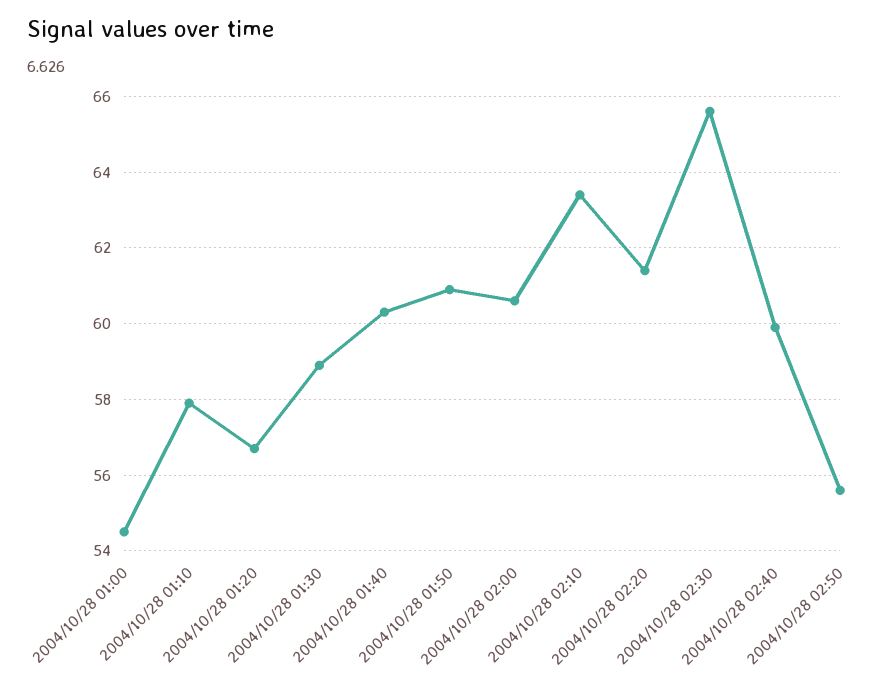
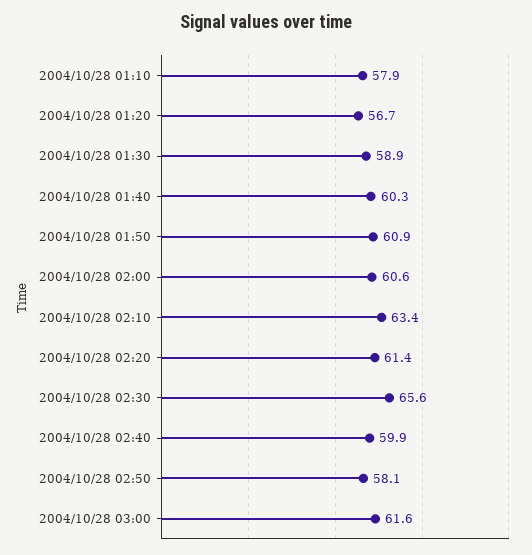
2004/10/28 01:00: 54.5 -> none
2004/10/28 02:50: 55.5 -> 58.1
2004/10/28 03:00: none -> 61.6

